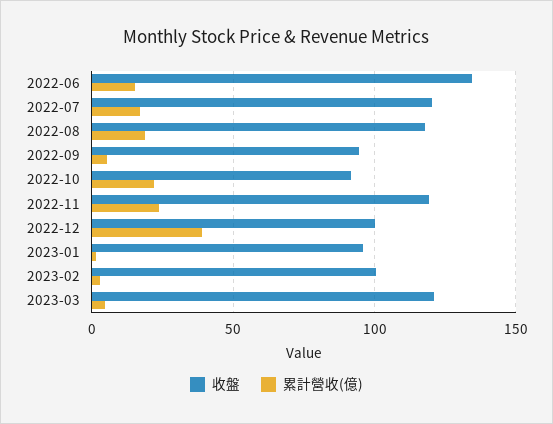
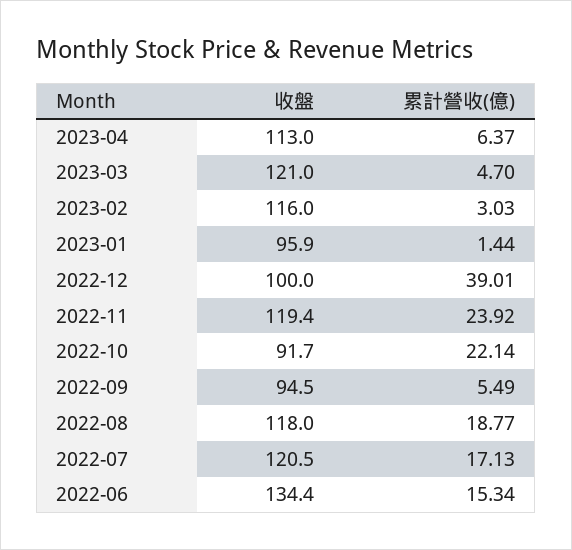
收盤, 2023-02: 100 -> 116
收盤, 2023-04: none -> 113
累計營收(億), 2023-04: none -> 6.37

